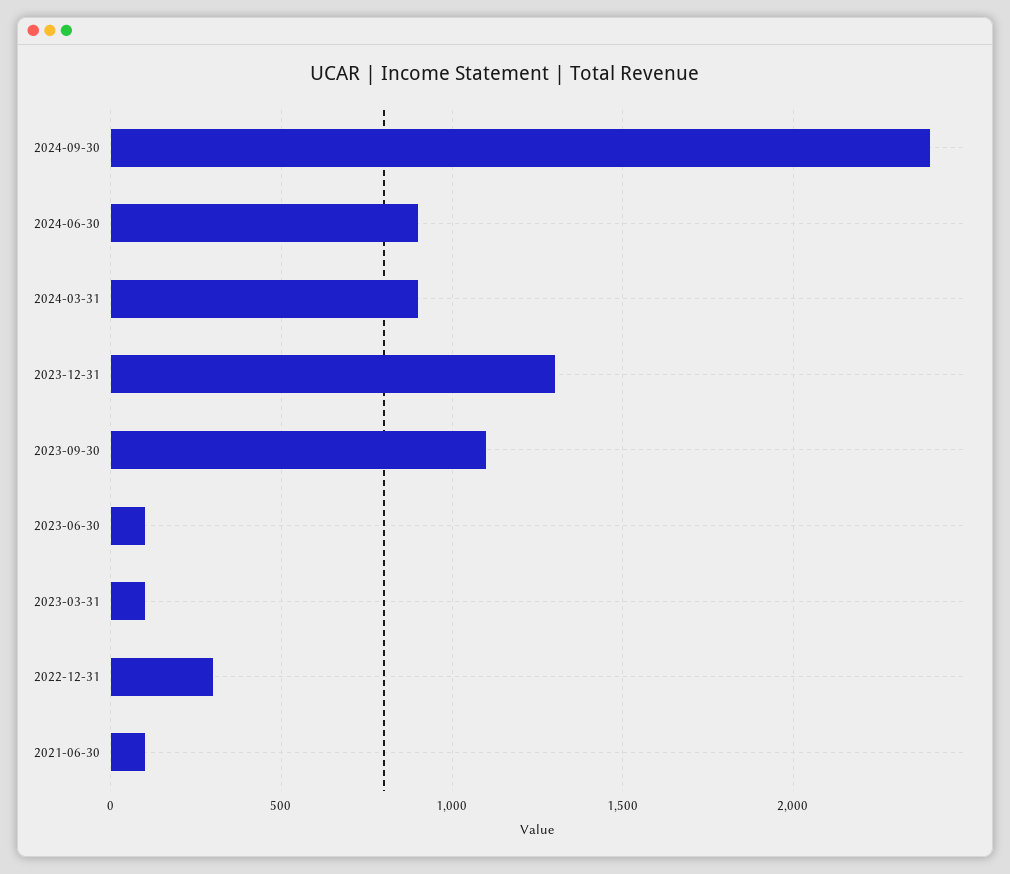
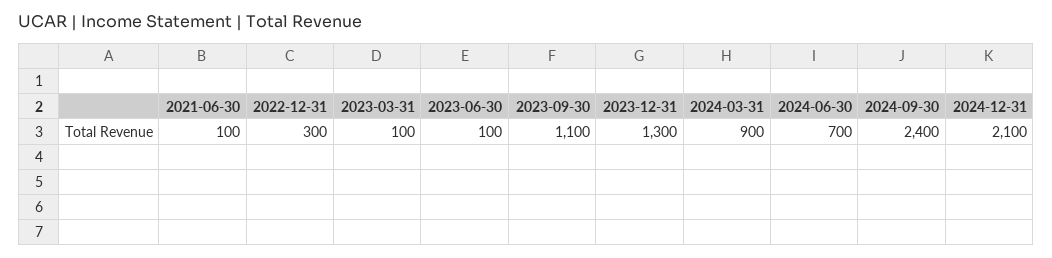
2024-06-30: 900 -> 700
2024-12-31: none -> 2100

